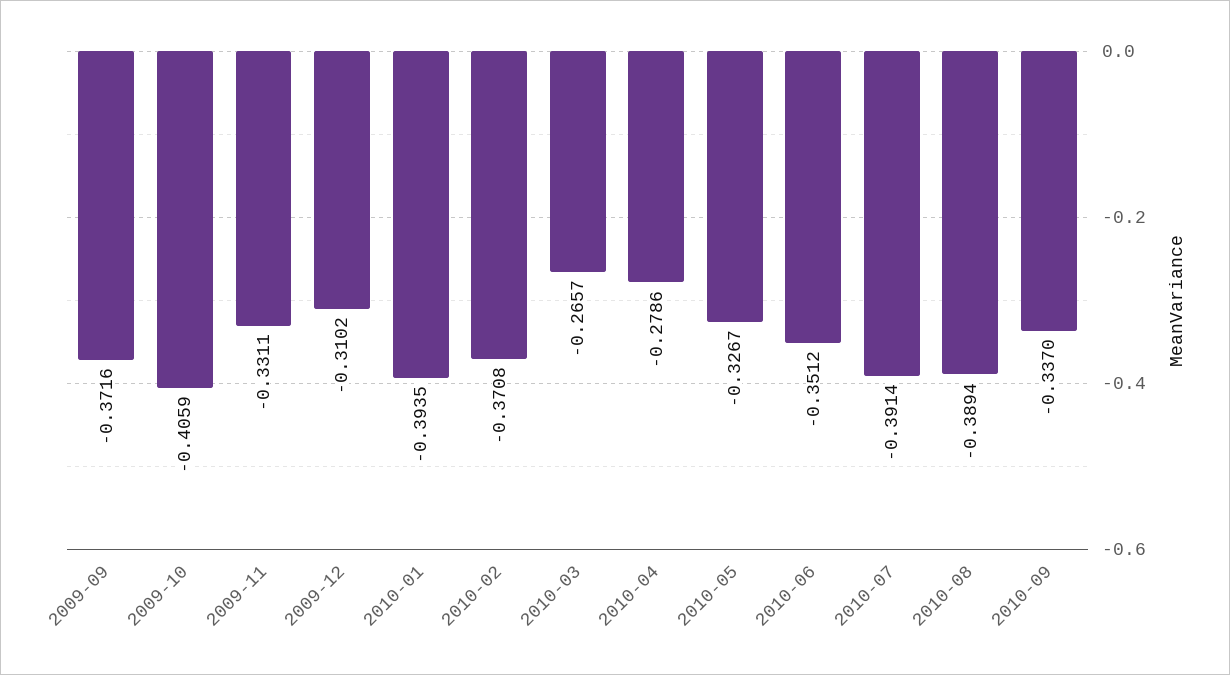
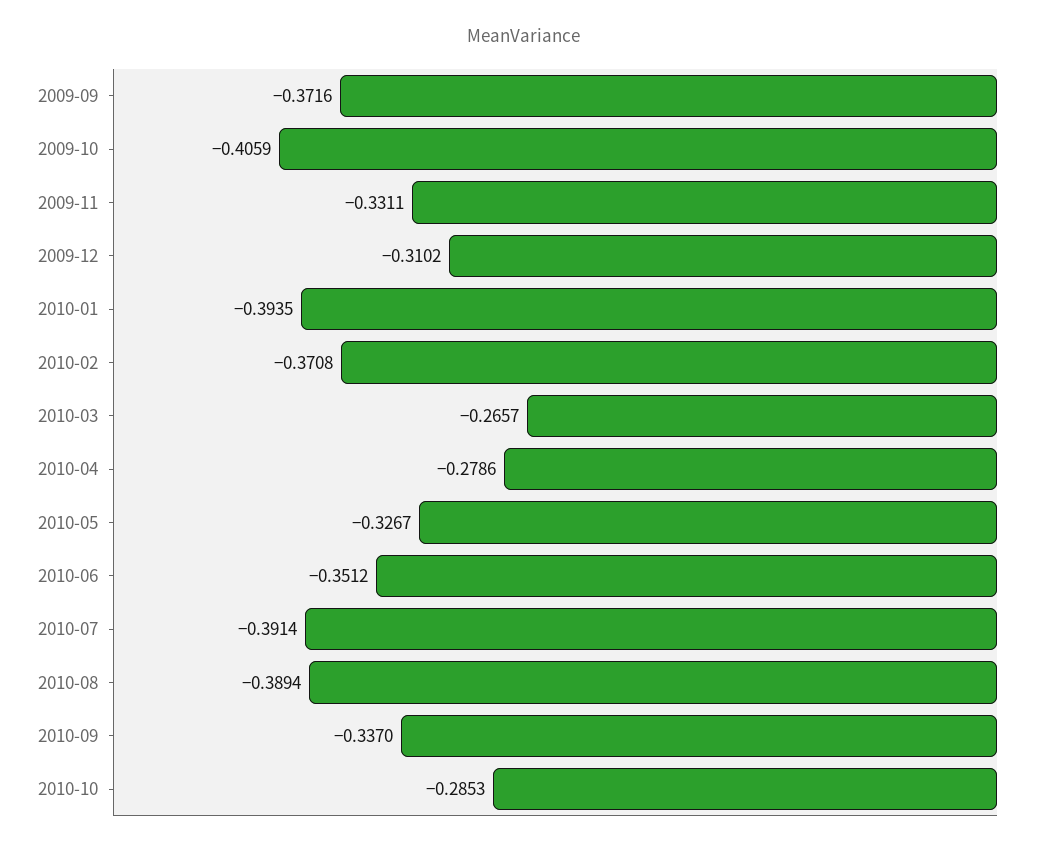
2010-10: none -> -0.2853

